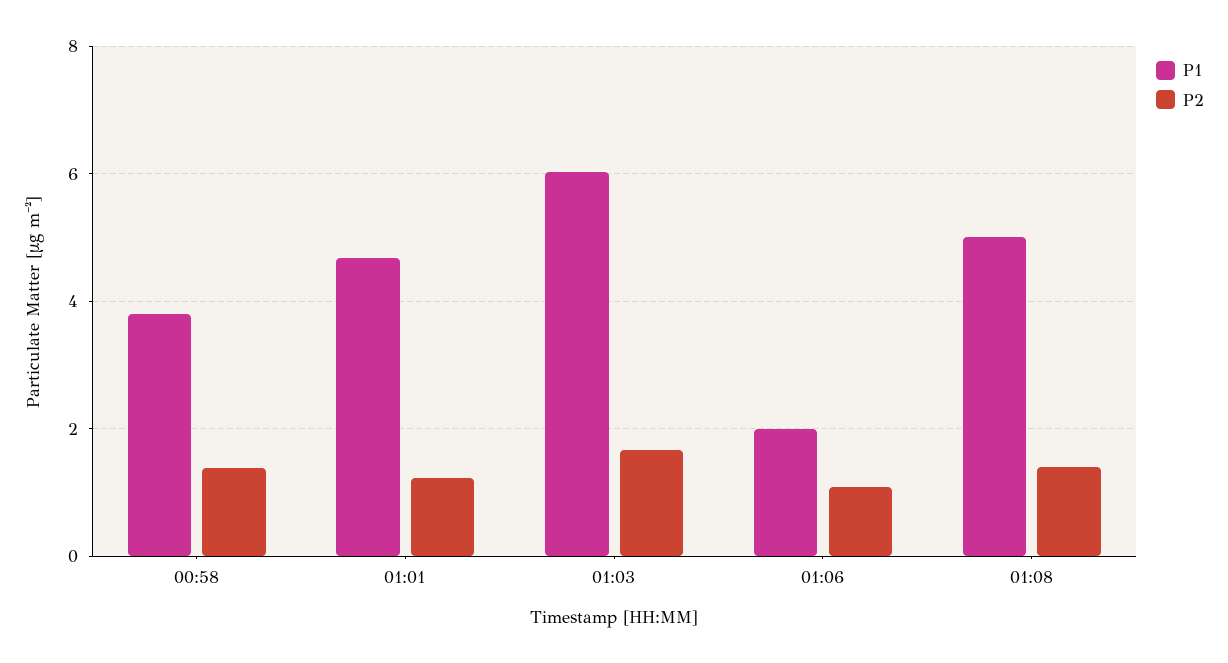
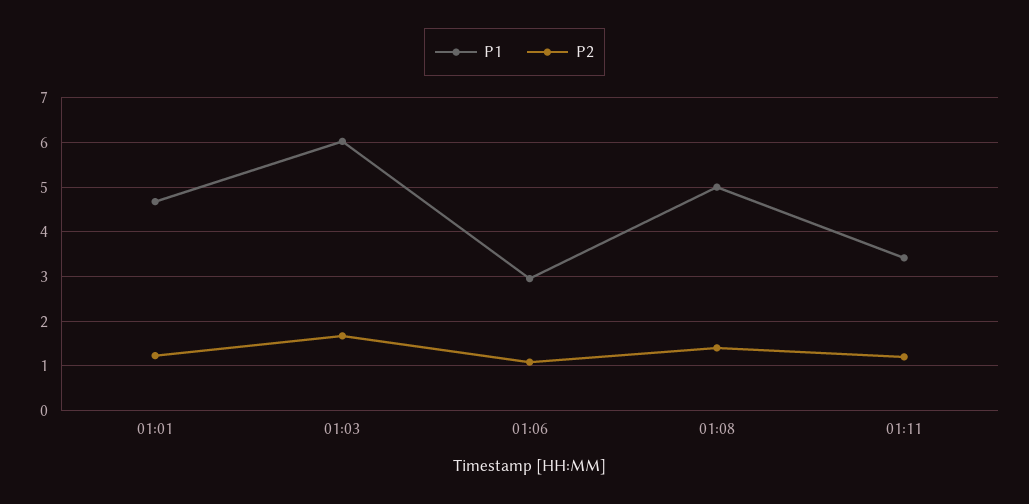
P1, 00:58: 3.8 -> none
P2, 00:58: 1.4 -> none
P1, 01:06: 2 -> 3
P1, 01:11: none -> 3.4
P2, 01:11: none -> 1.2

